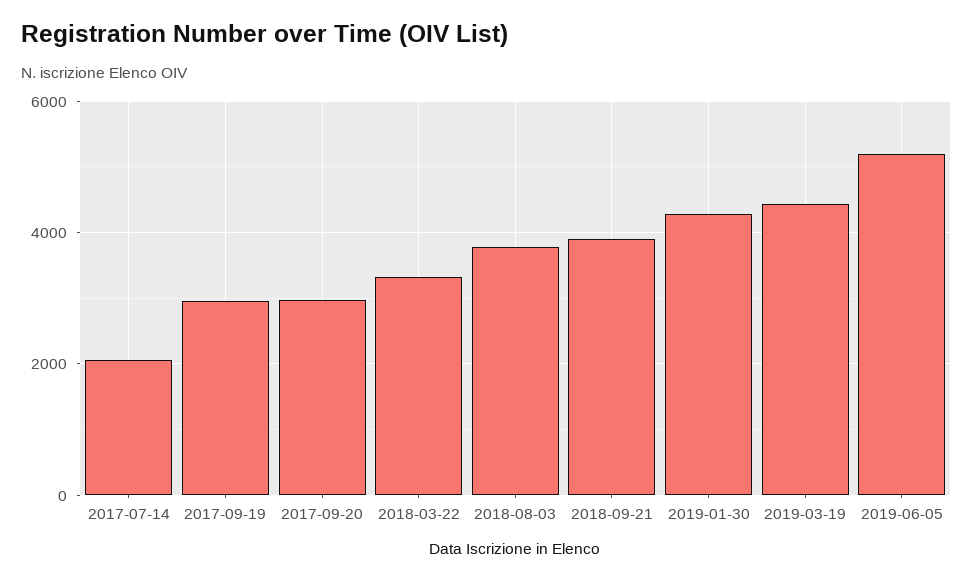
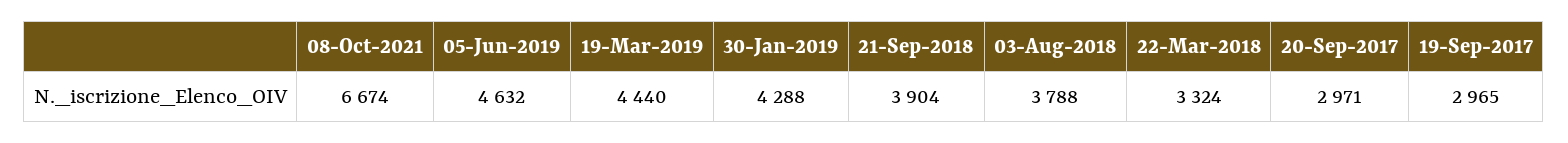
2017-07-14: 2000 -> none
2019-06-05: 5200 -> 4632
08-Oct-2021: none -> 6674

